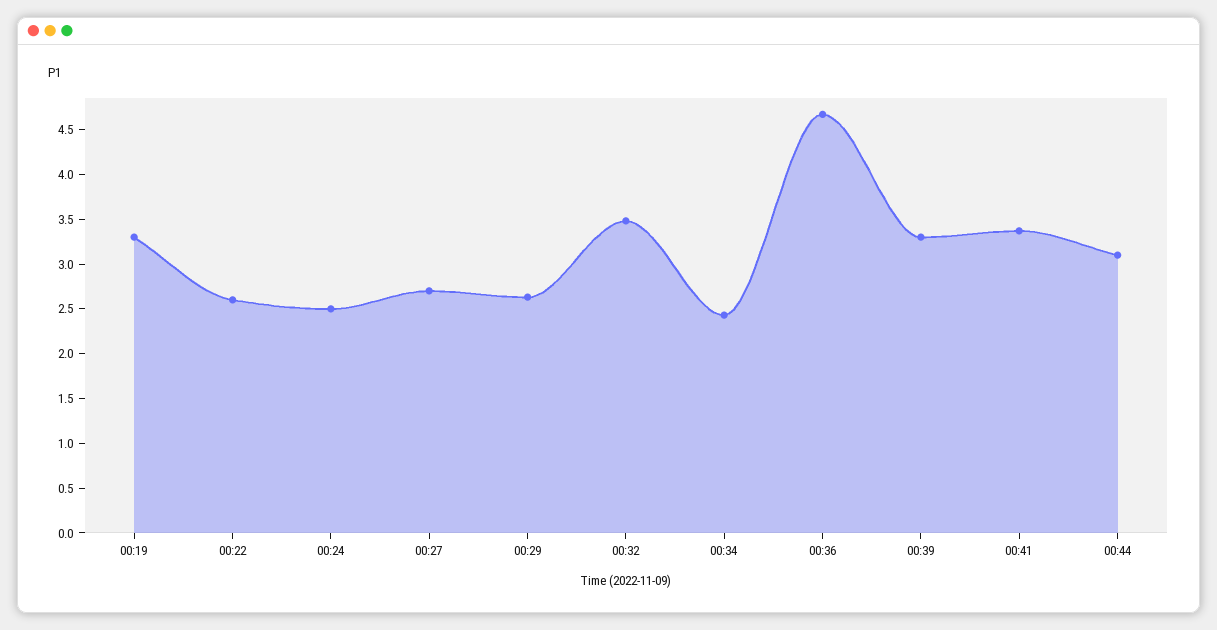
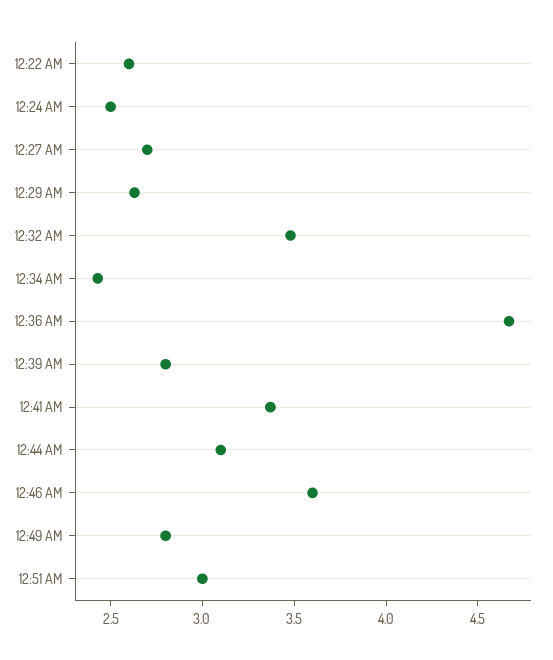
00:19: 3.3 -> none
00:39: 3.3 -> 2.8
12:46 AM: none -> 3.6
12:49 AM: none -> 2.8
12:51 AM: none -> 3

